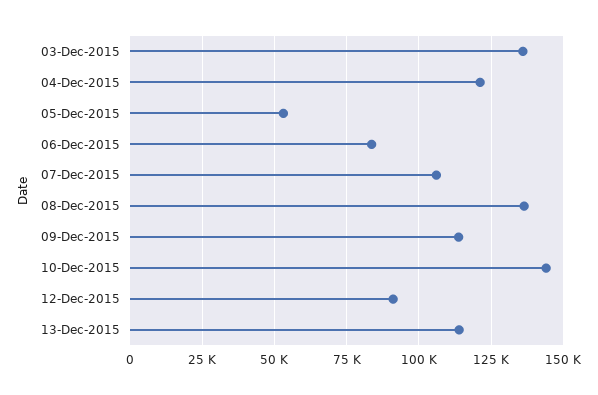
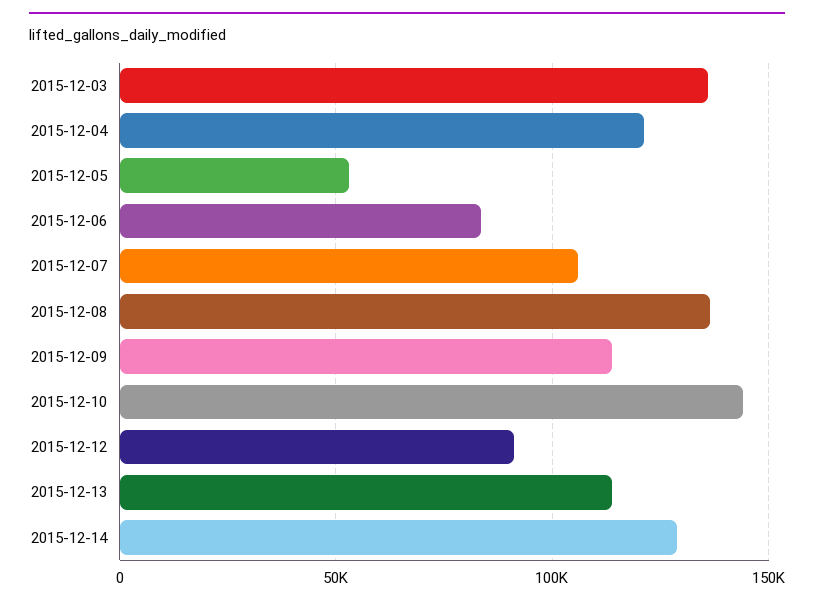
2015-12-14: none -> 130000

